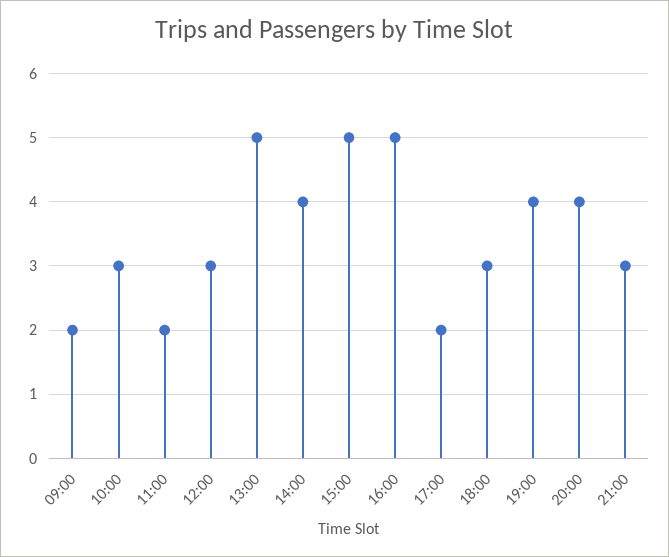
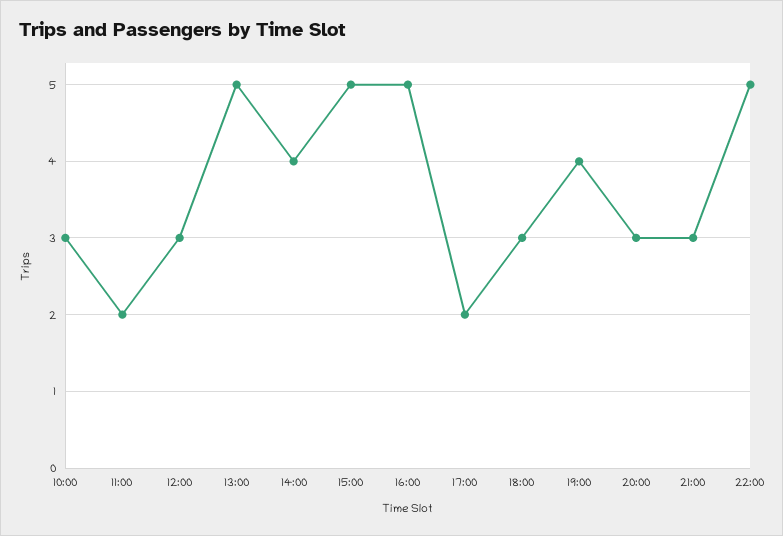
09:00: 2 -> none
20:00: 4 -> 3
22:00: none -> 5

